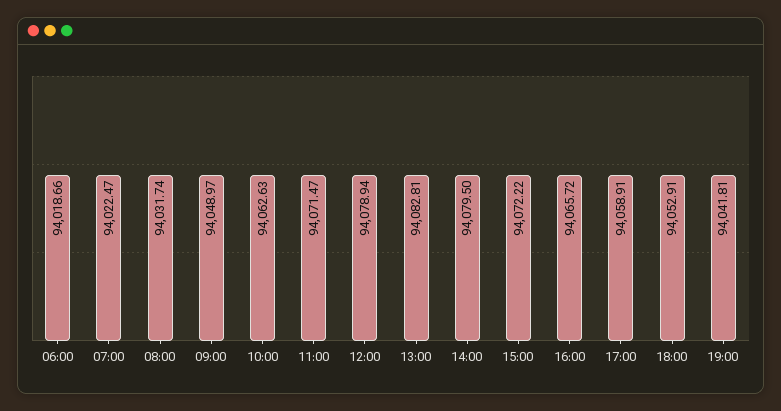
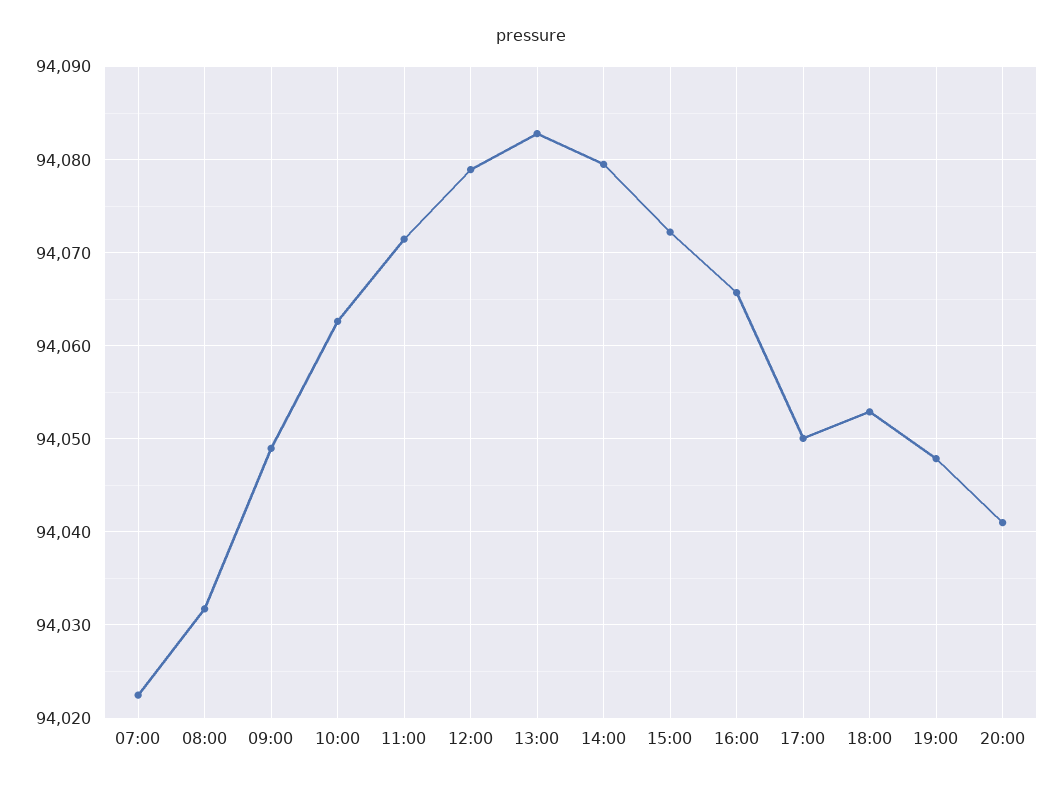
06:00: 94018.66 -> none
17:00: 94058.91 -> 94050
19:00: 94041.81 -> 94048
20:00: none -> 94041

